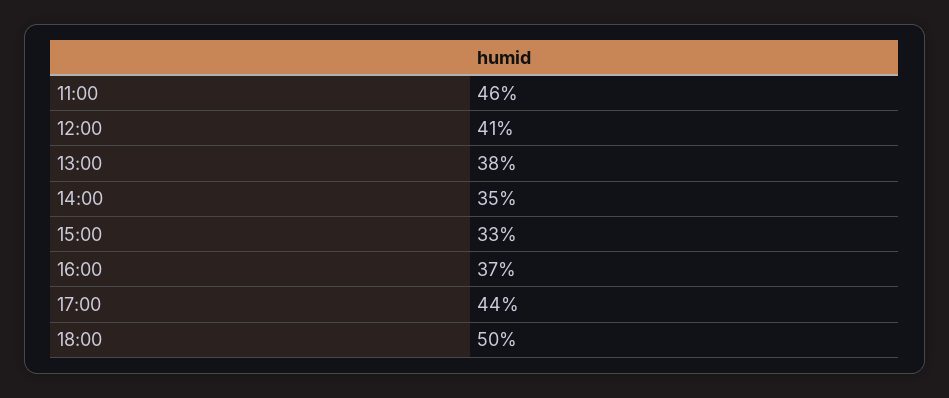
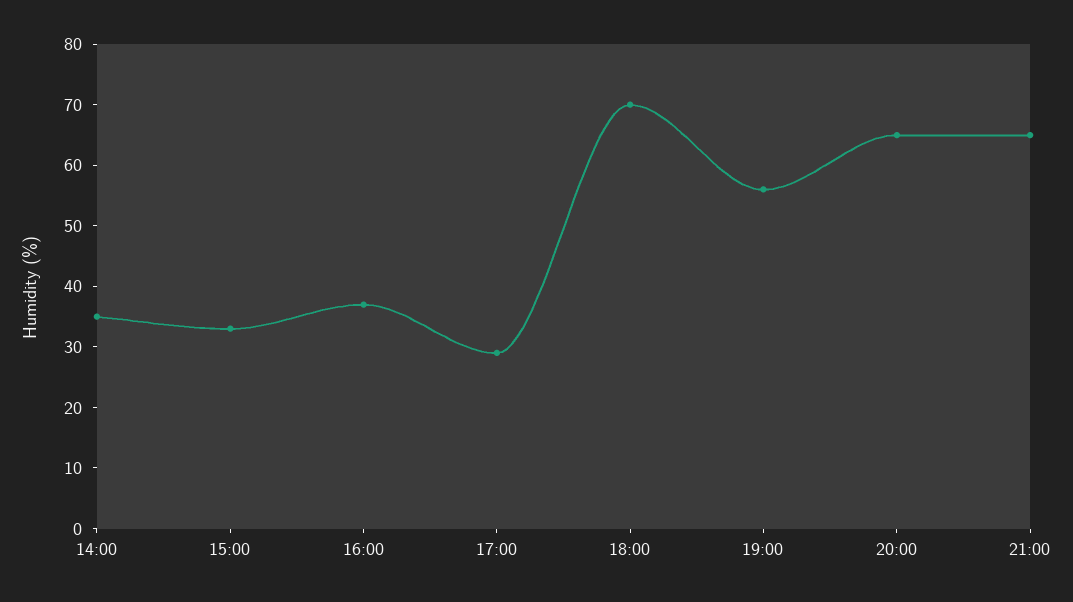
11:00: 46 -> none
12:00: 41 -> none
13:00: 38 -> none
17:00: 44 -> 30
18:00: 50 -> 70
19:00: none -> 55
20:00: none -> 65
21:00: none -> 65

